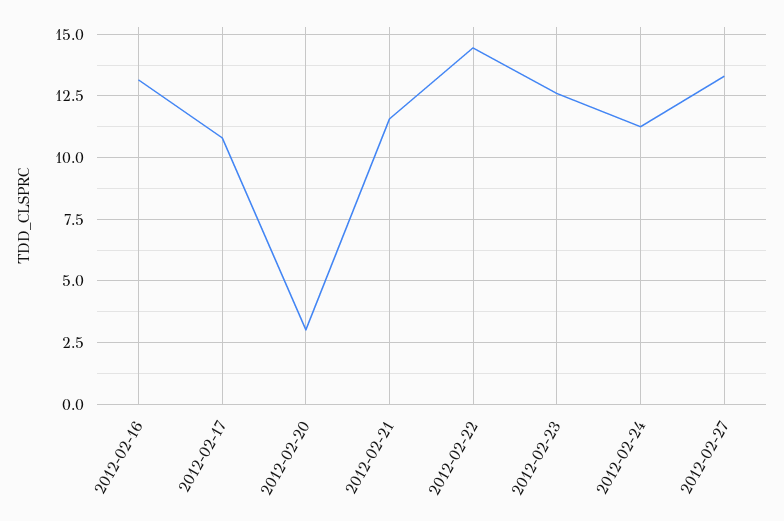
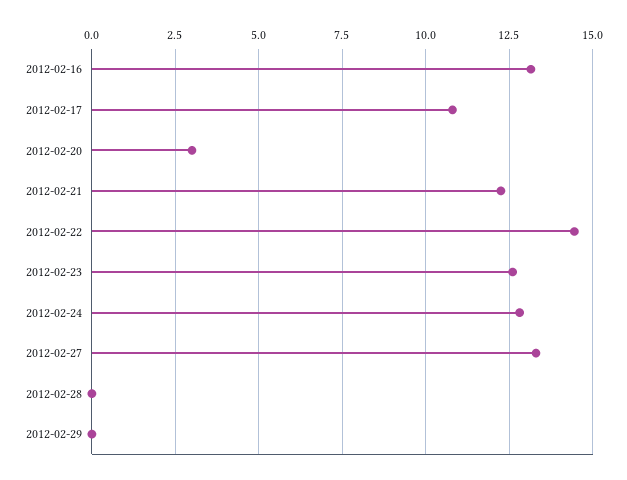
2012-02-21: 11.5 -> 12.25
2012-02-24: 11.25 -> 12.75
2012-02-28: none -> 0
2012-02-29: none -> 0

